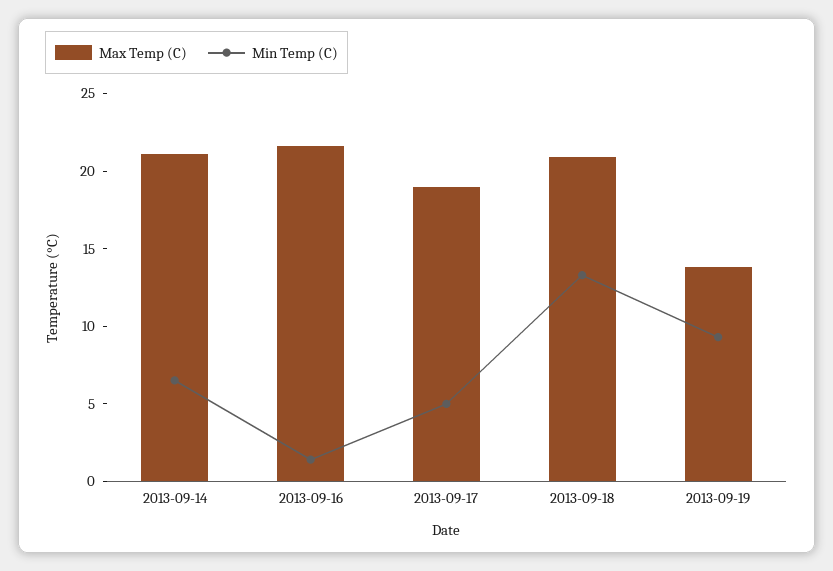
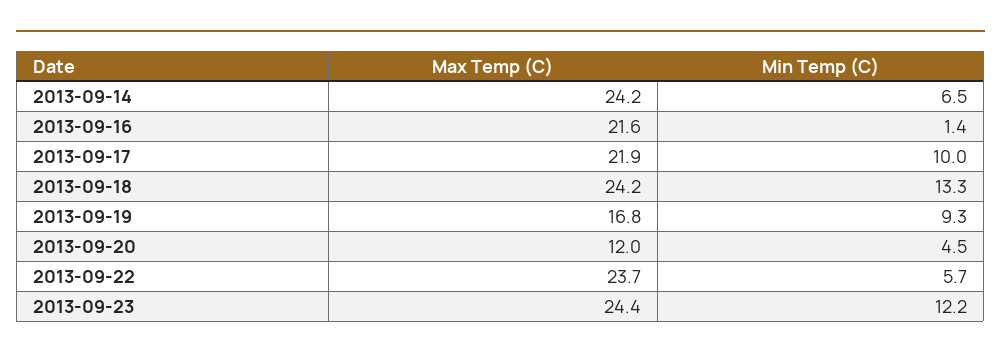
Max Temp (C), 2013-09-14: 21 -> 24.2
Max Temp (C), 2013-09-17: 19 -> 21.9
Min Temp (C), 2013-09-17: 5 -> 10
Max Temp (C), 2013-09-18: 21 -> 24.2
Max Temp (C), 2013-09-19: 14 -> 16.8
Max Temp (C), 2013-09-20: none -> 12
Min Temp (C), 2013-09-20: none -> 4.5
Max Temp (C), 2013-09-22: none -> 23.7
Min Temp (C), 2013-09-22: none -> 5.7
Max Temp (C), 2013-09-23: none -> 24.4
Min Temp (C), 2013-09-23: none -> 12.2

